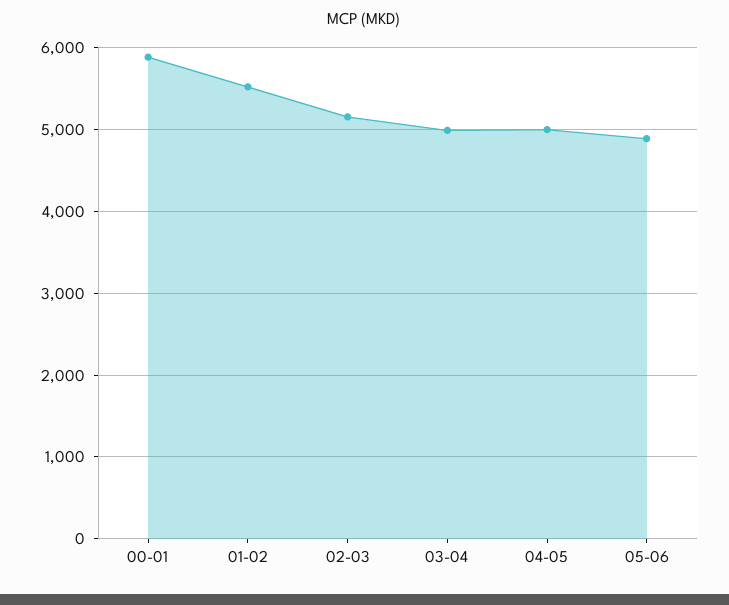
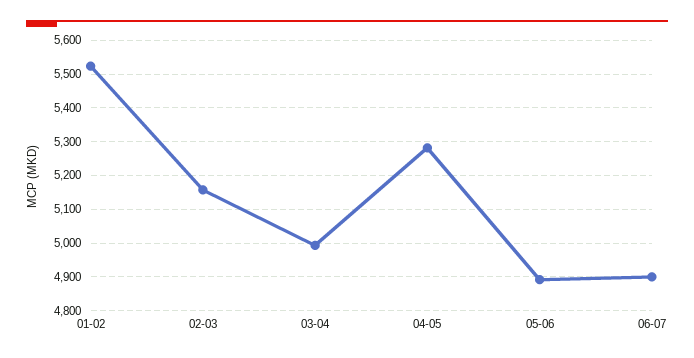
00-01: 5900 -> none
04-05: 5000 -> 5280
06-07: none -> 4900

